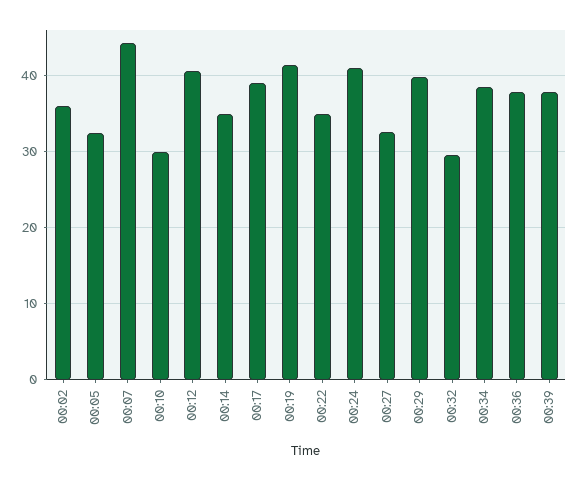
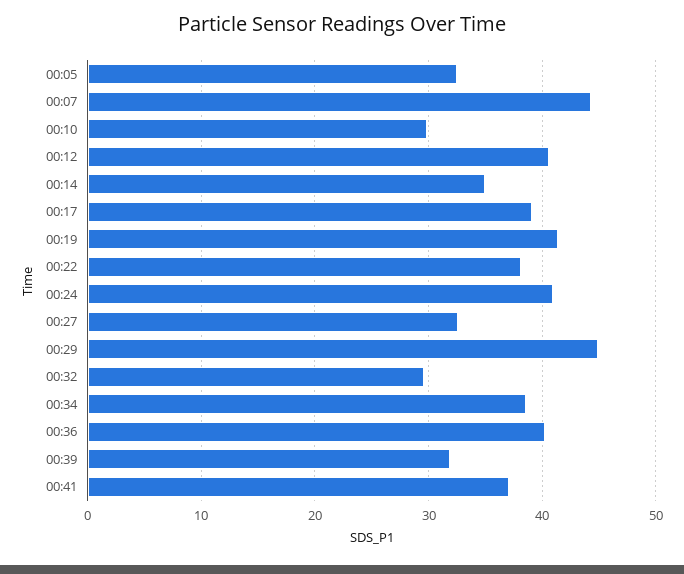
00:02: 36 -> none
00:22: 35 -> 38
00:29: 40 -> 45
00:36: 38 -> 40
00:39: 38 -> 32
00:41: none -> 37

